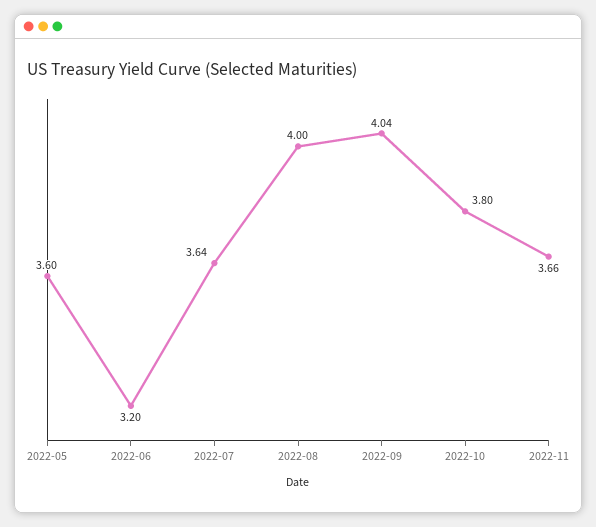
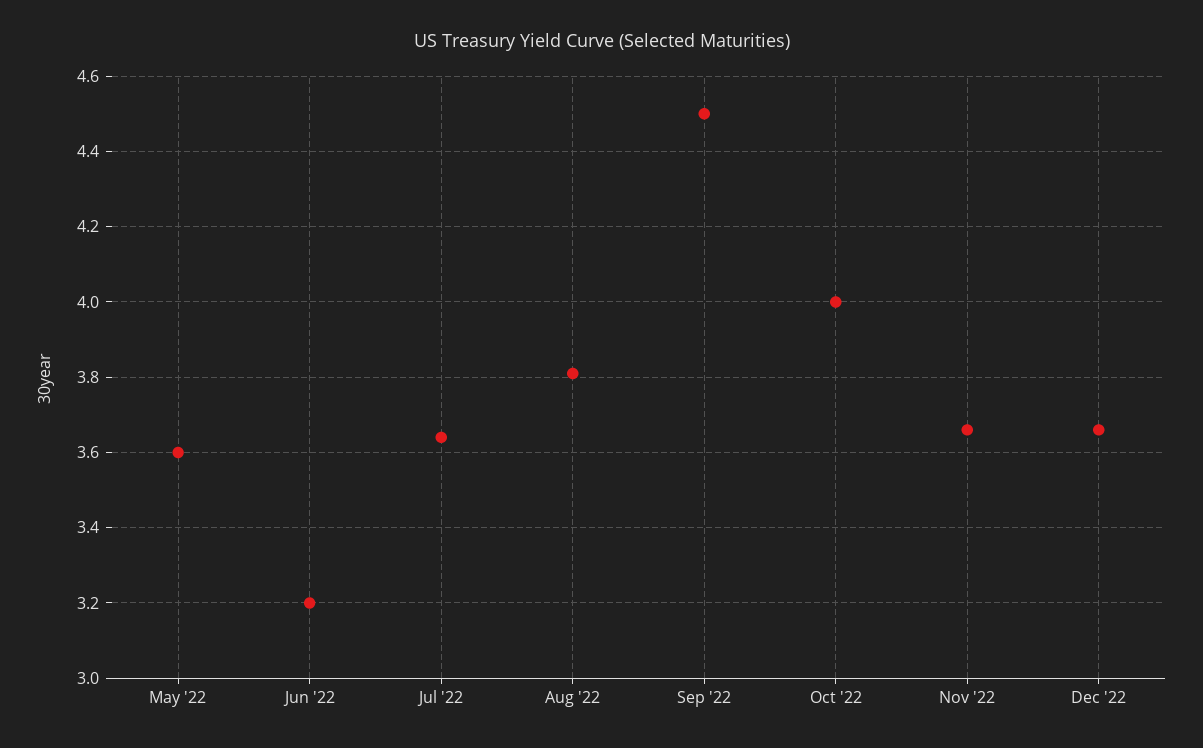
2022-08: 4 -> 3.8
2022-09: 4.04 -> 4.5
2022-10: 3.8 -> 4
Dec '22: none -> 3.65

